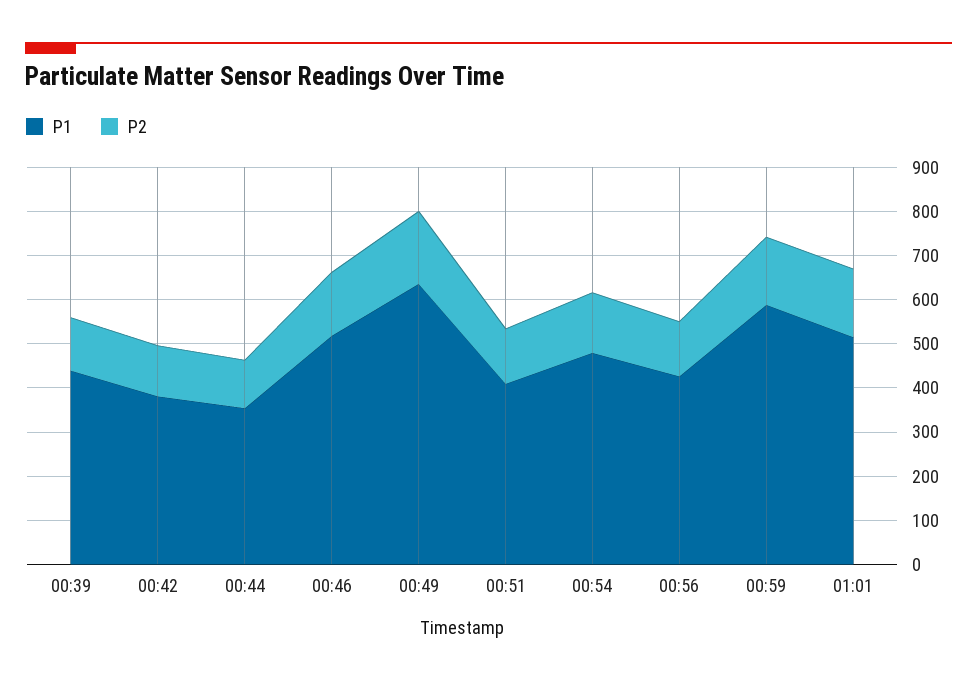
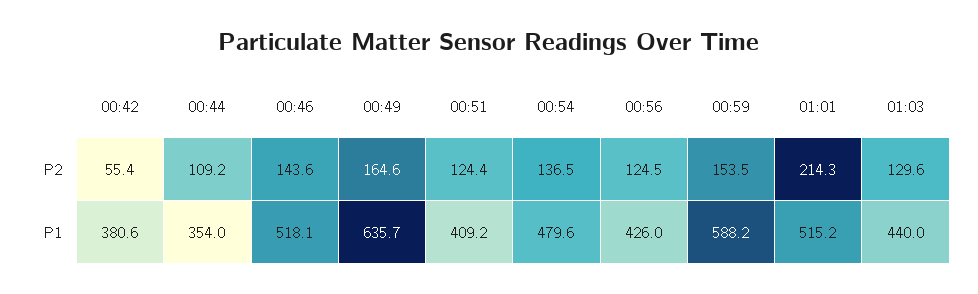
P1, 00:39: 440 -> none
P2, 00:39: 120 -> none
P2, 00:42: 120 -> 55.4
P2, 01:01: 160 -> 214.3
P2, 01:03: none -> 129.6
P1, 01:03: none -> 440

